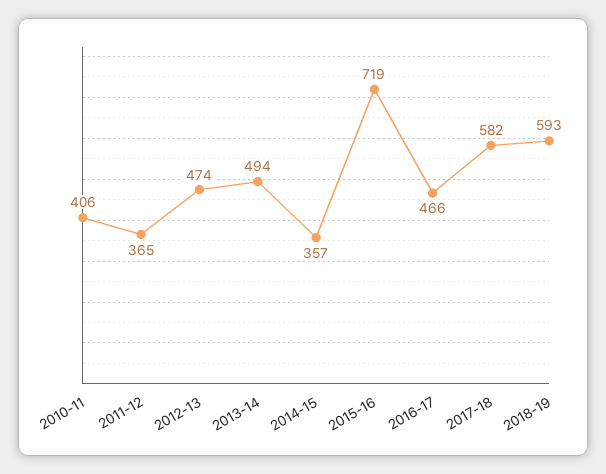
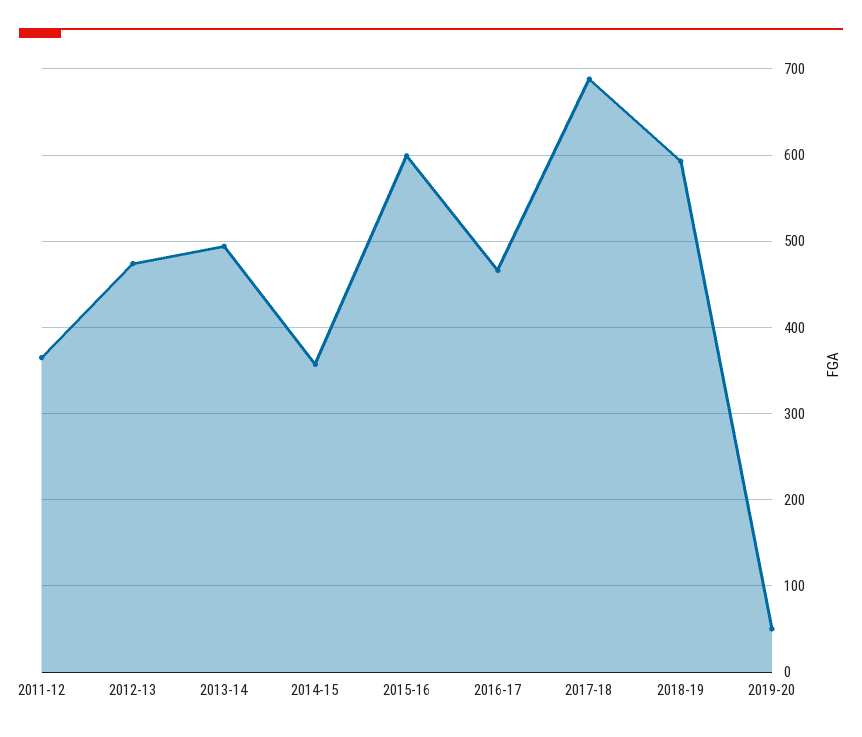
2010-11: 406 -> none
2015-16: 719 -> 600
2017-18: 582 -> 690
2019-20: none -> 50

